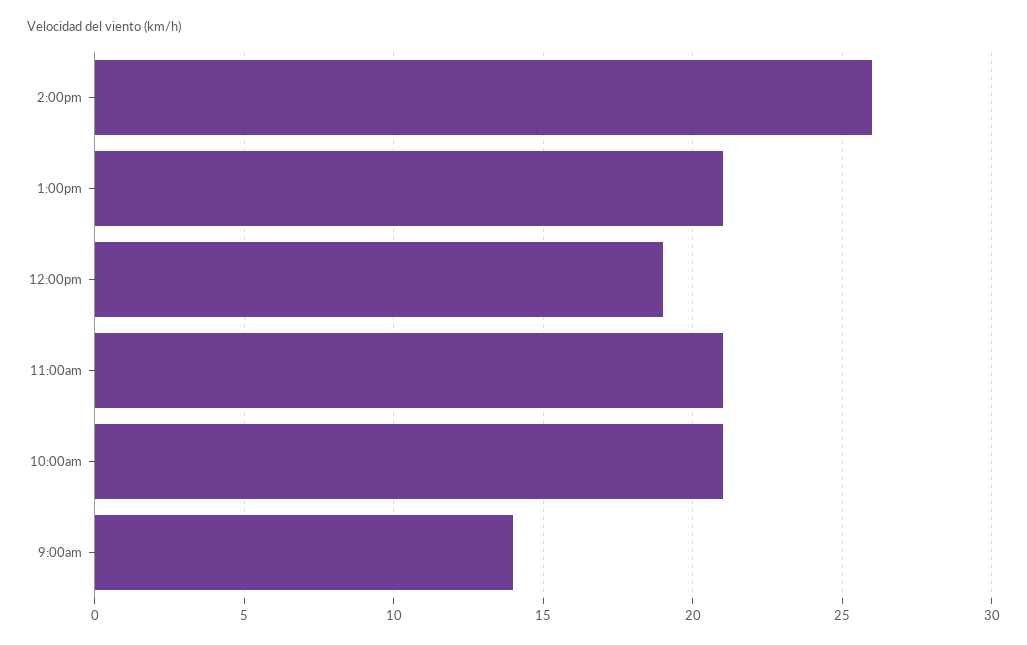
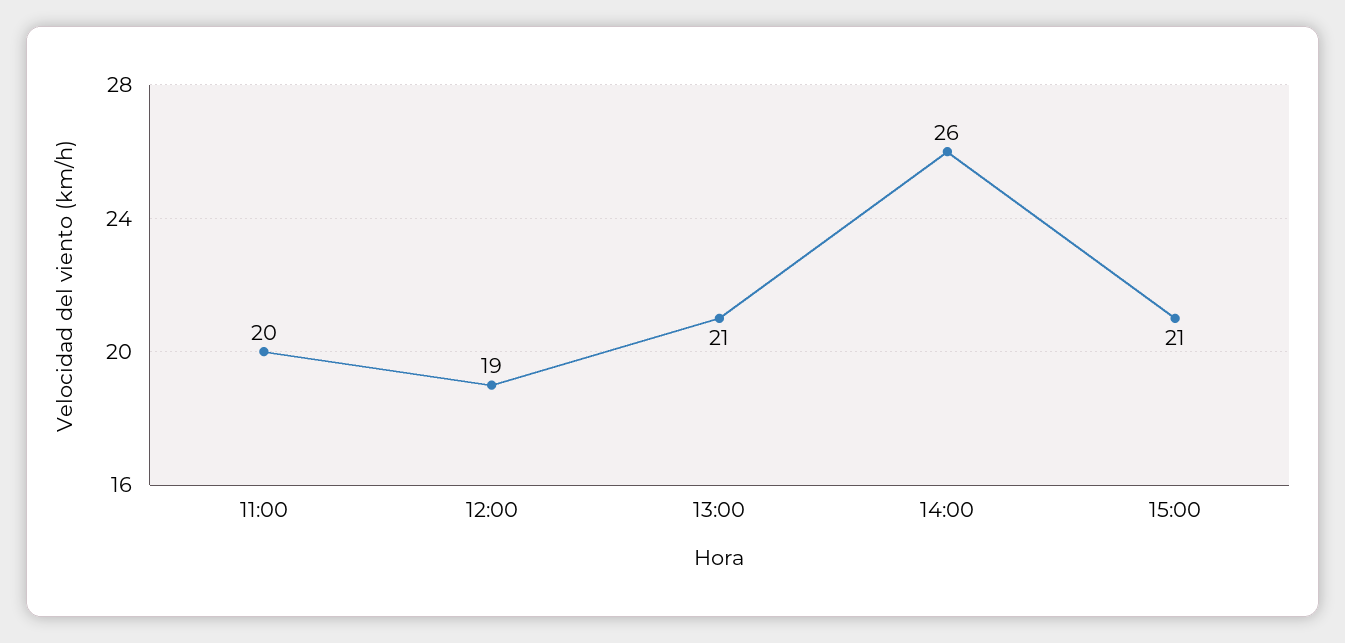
11:00am: 21 -> 20
10:00am: 21 -> none
9:00am: 14 -> none
15:00: none -> 21

